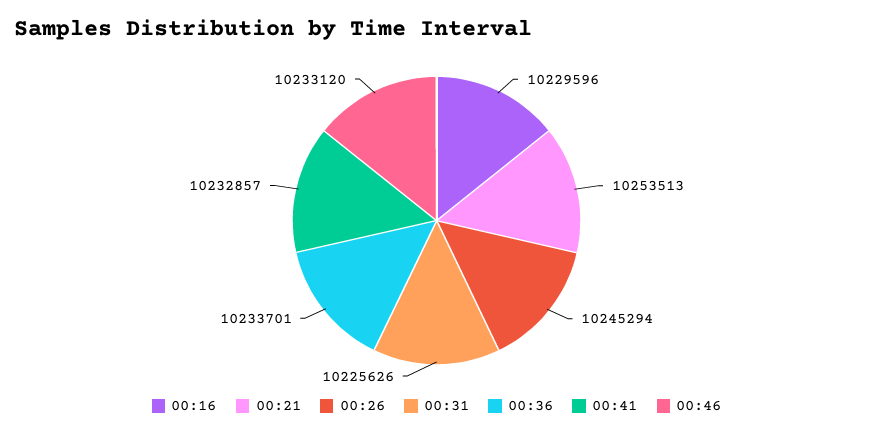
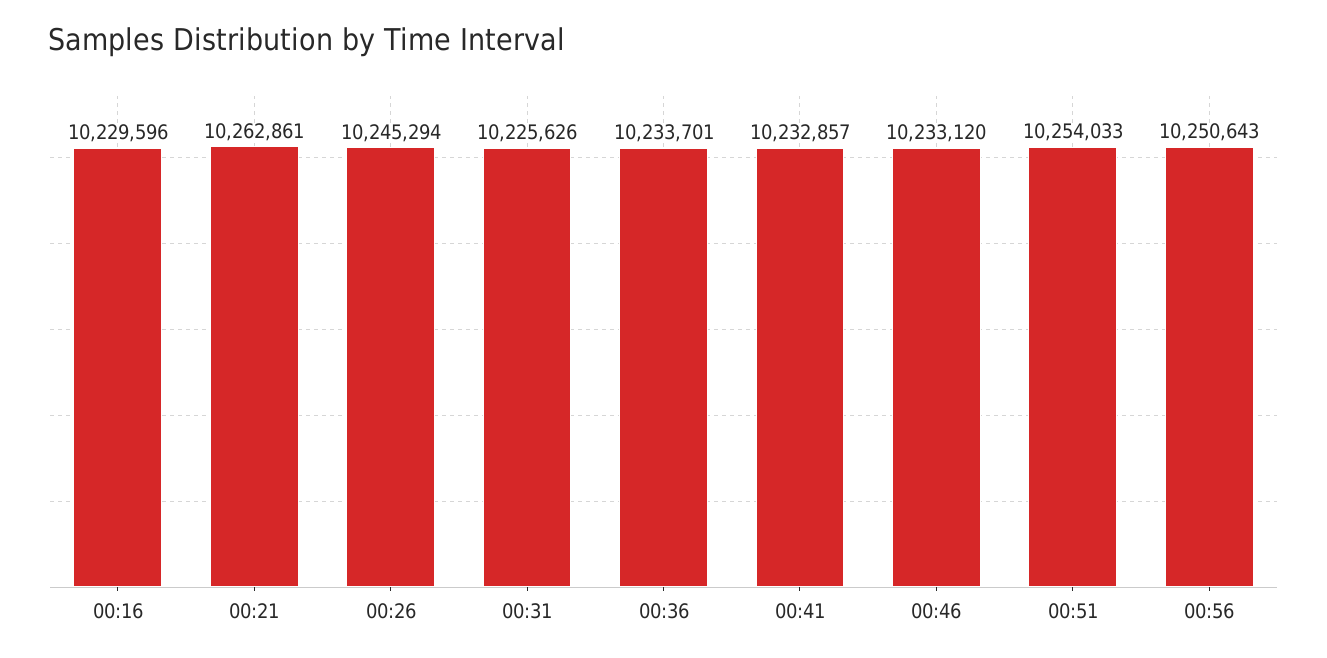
00:21: 10253513 -> 10262861
00:51: none -> 10254033
00:56: none -> 10250643

